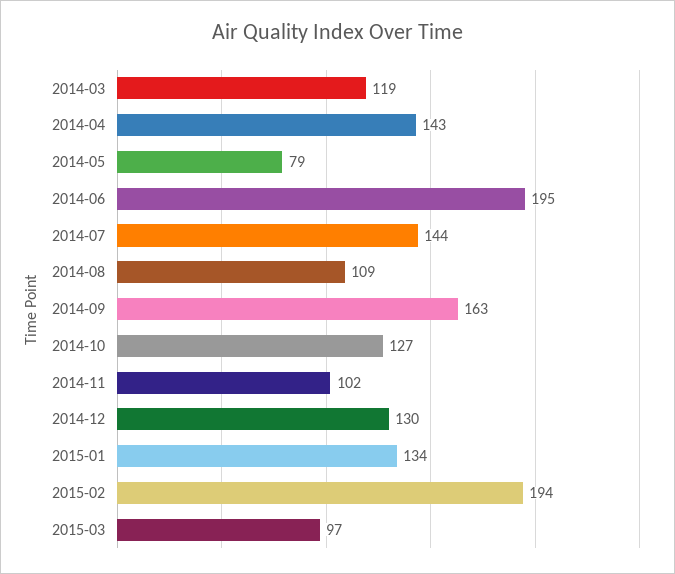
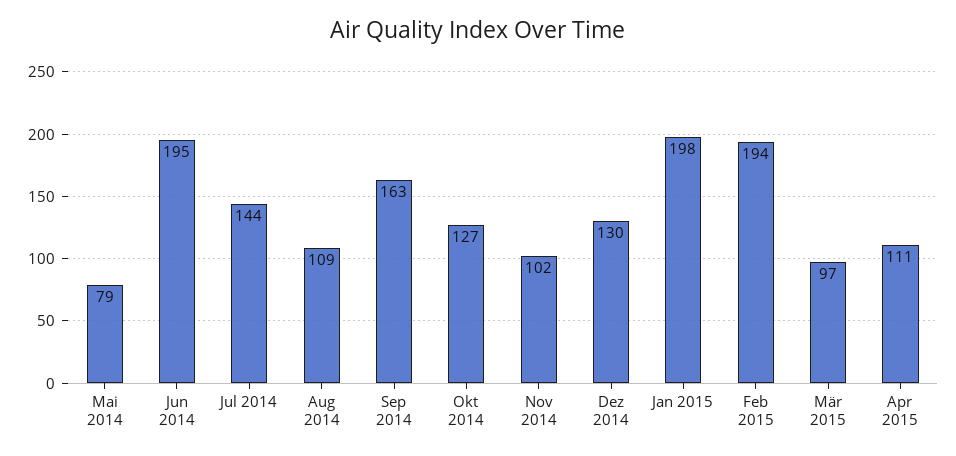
2014-03: 119 -> none
2014-04: 143 -> none
2015-01: 134 -> 198
Apr 2015: none -> 111

